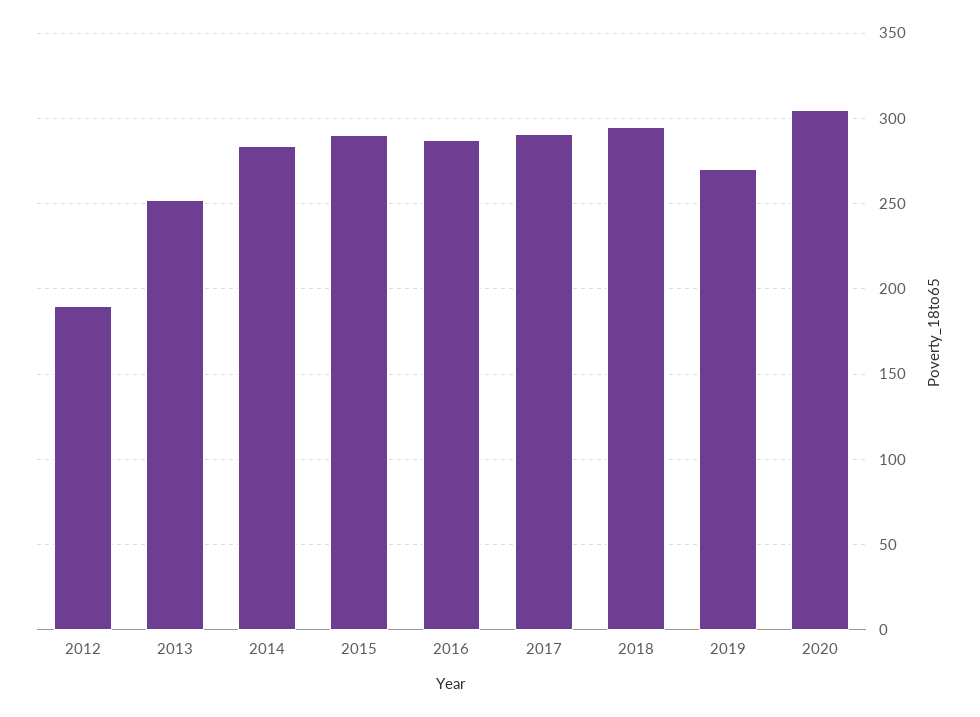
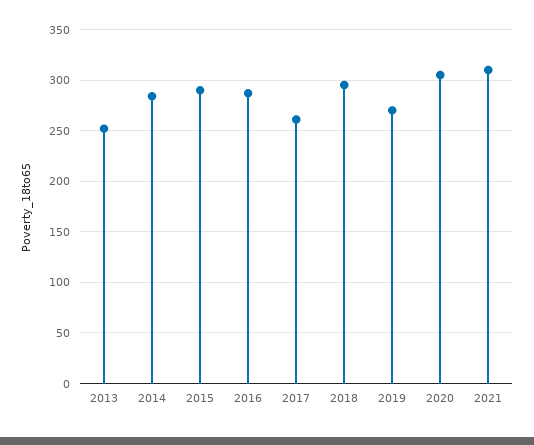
2012: 190 -> none
2017: 290 -> 260
2021: none -> 310

